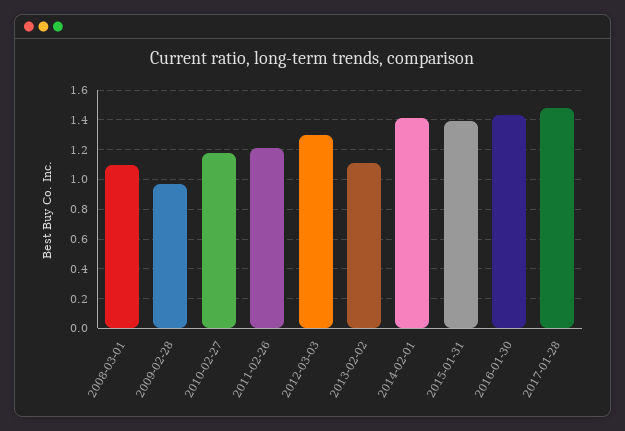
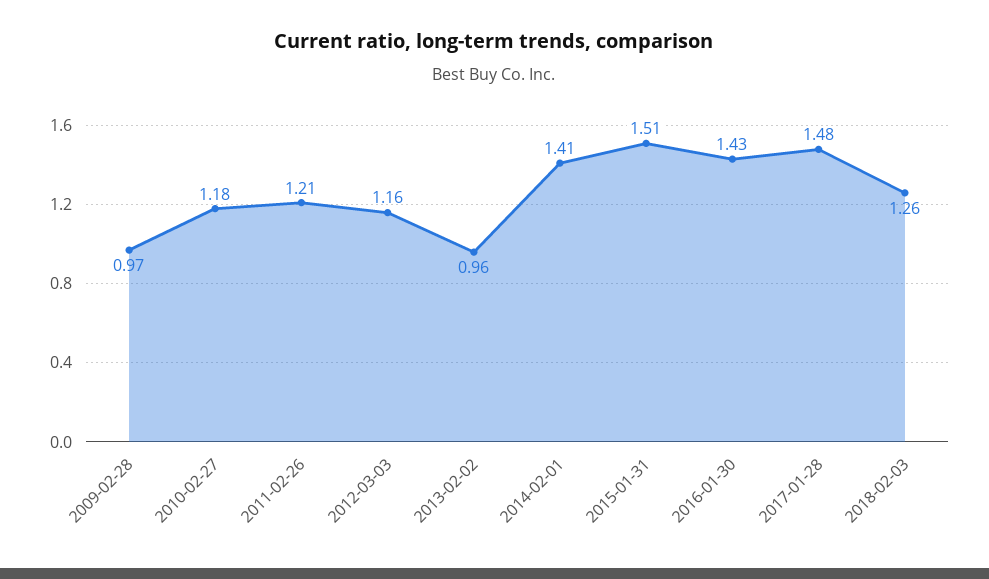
2008-03-01: 1.1 -> none
2012-03-03: 1.3 -> 1.16
2013-02-02: 1.1 -> 0.96
2015-01-31: 1.4 -> 1.51
2018-02-03: none -> 1.26

